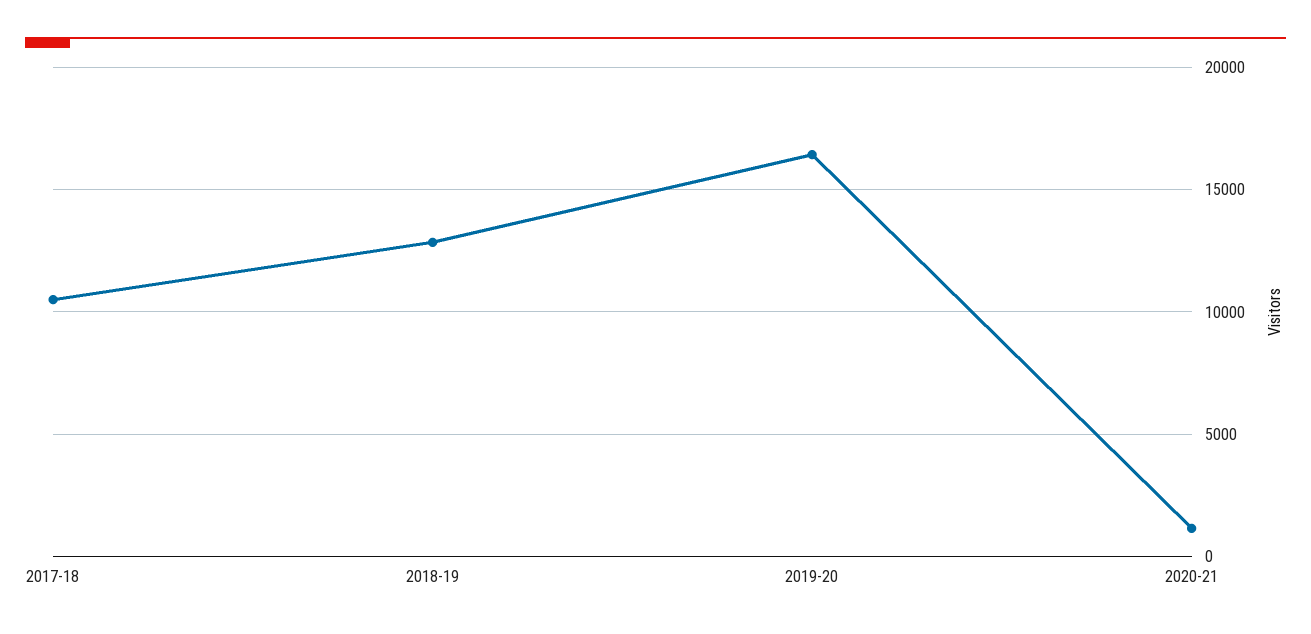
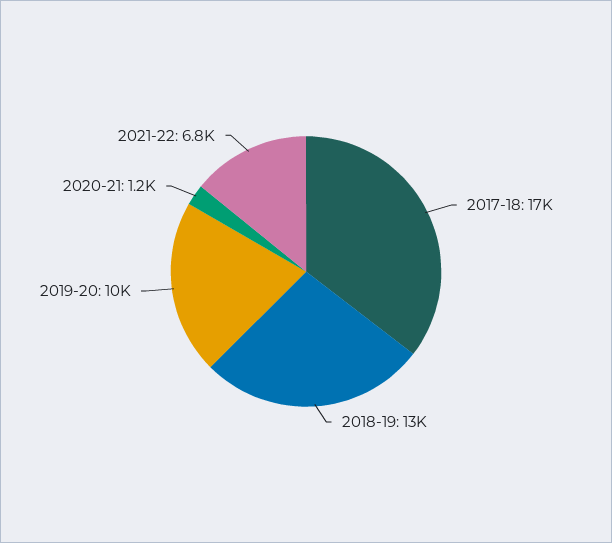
2017-18: 10500 -> 17000
2019-20: 16500 -> 10000
2021-22: none -> 6800

